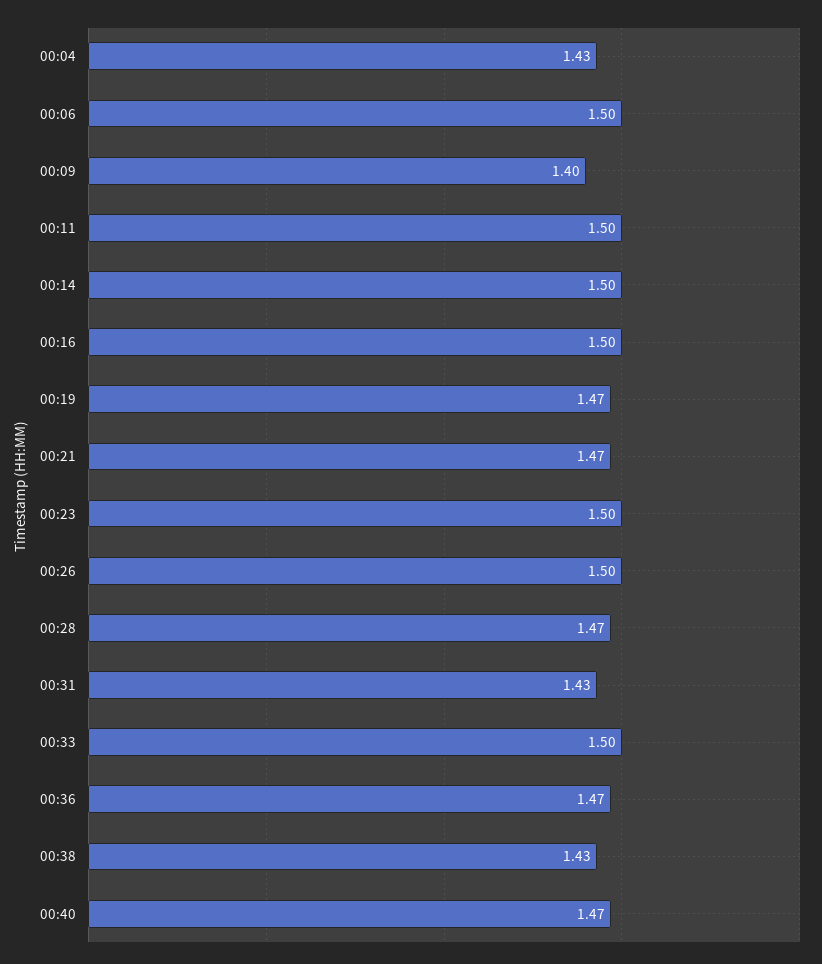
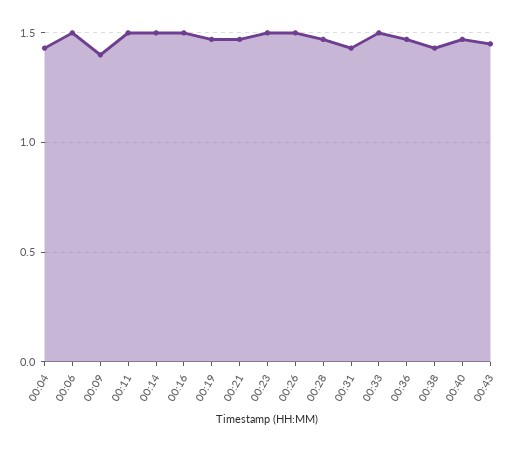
00:43: none -> 1.45

